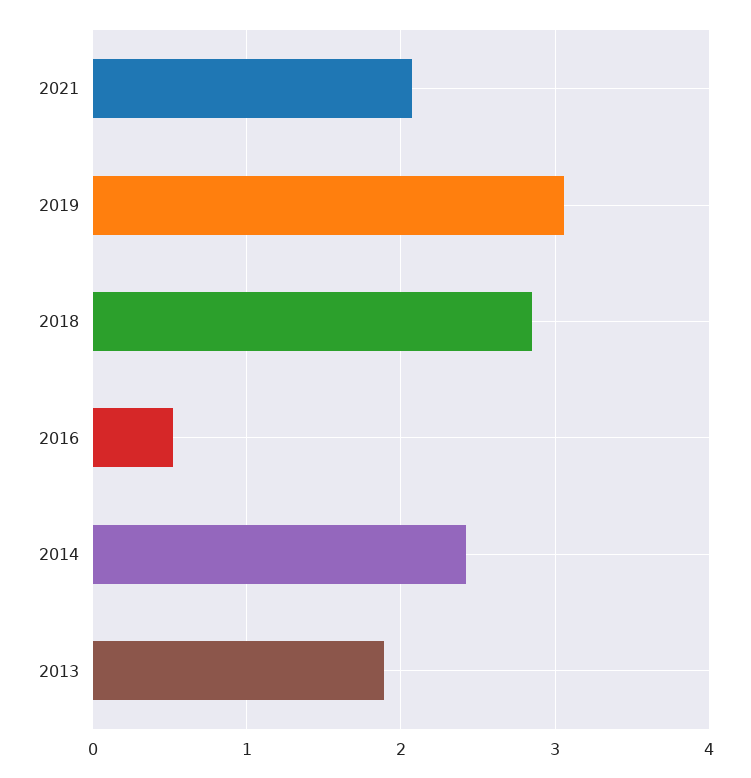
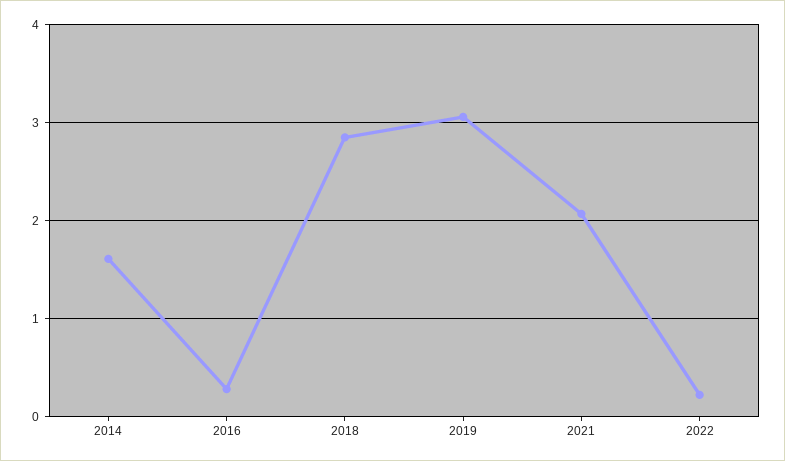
2016: 0.5 -> 0.3
2014: 2.4 -> 1.6
2013: 1.9 -> none
2022: none -> 0.2

